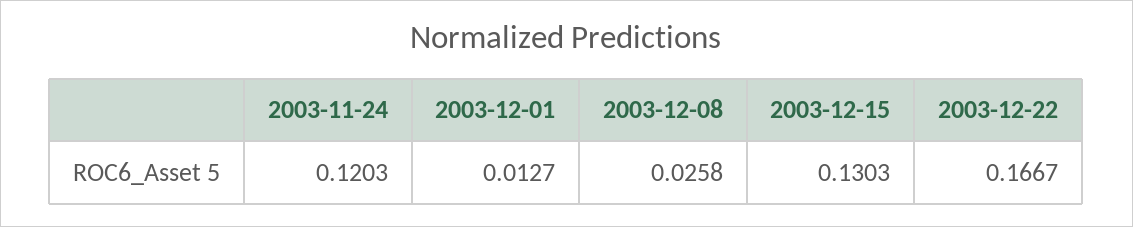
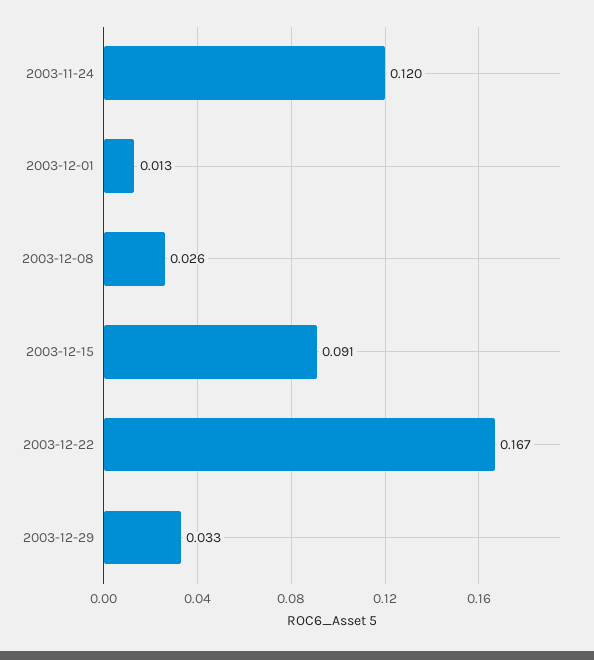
2003-12-15: 0.1303 -> 0.091
2003-12-29: none -> 0.033

